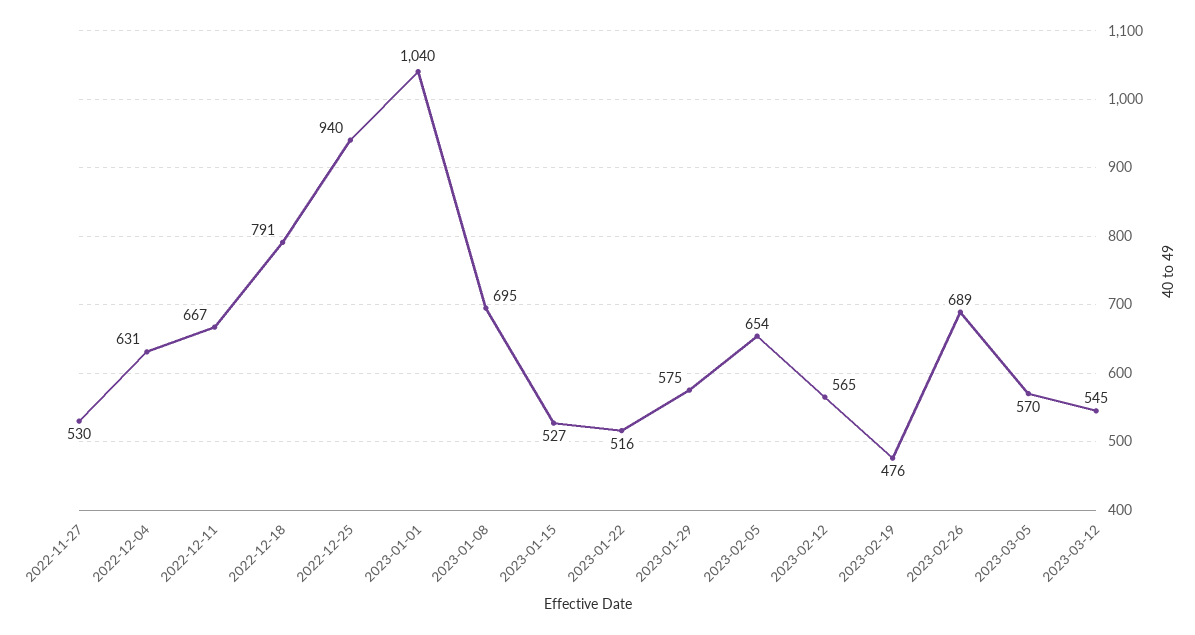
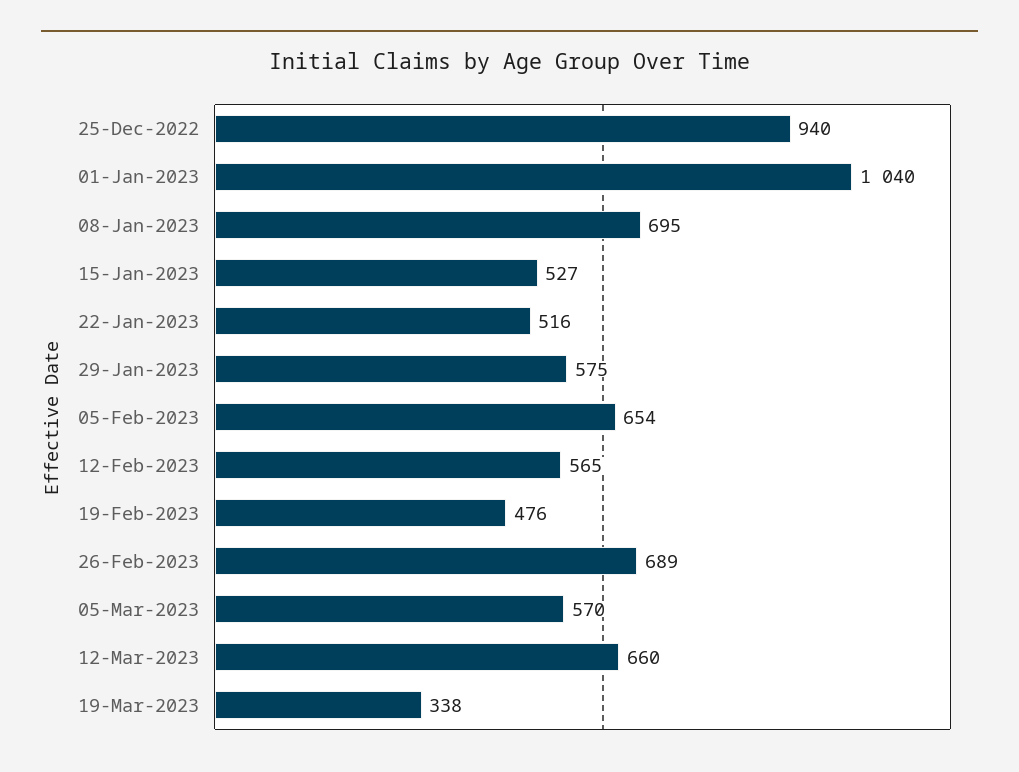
2022-11-27: 530 -> none
2022-12-04: 631 -> none
2022-12-11: 667 -> none
2022-12-18: 791 -> none
2023-03-12: 545 -> 660
19-Mar-2023: none -> 338

